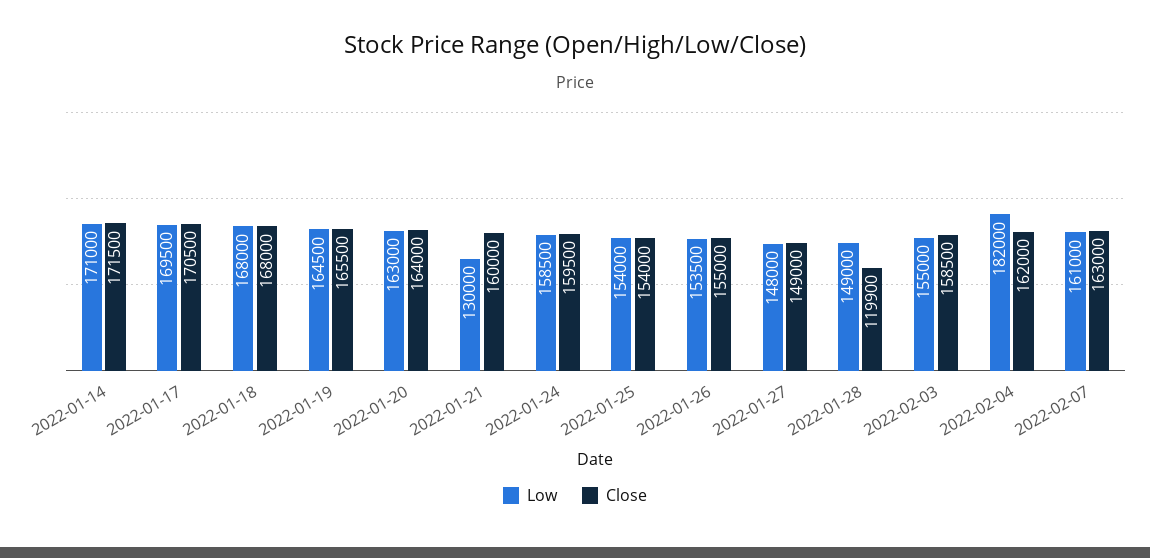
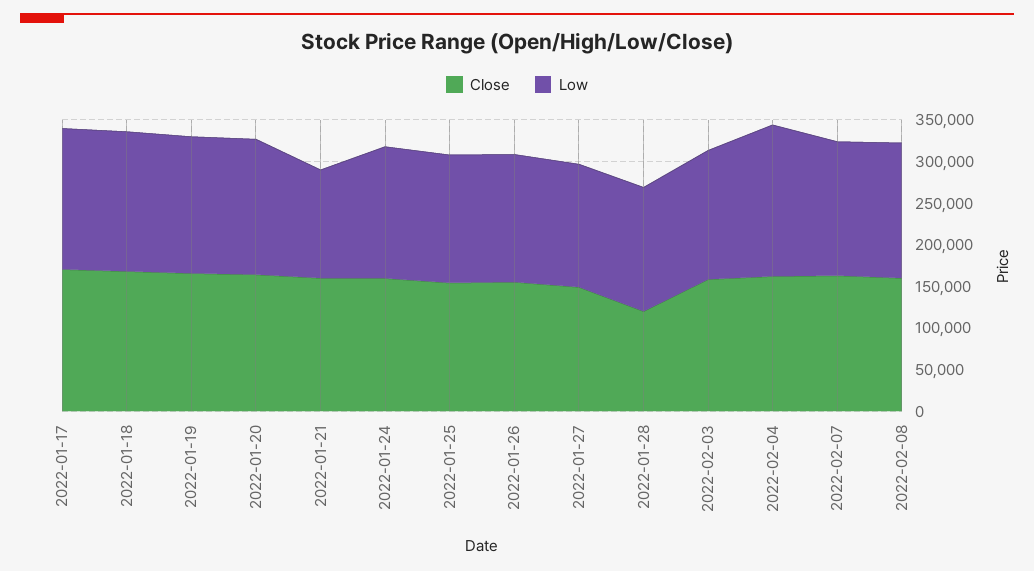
Low, 2022-01-14: 171000 -> none
Close, 2022-01-14: 171500 -> none
Close, 2022-02-08: none -> 160000
Low, 2022-02-08: none -> 160000

